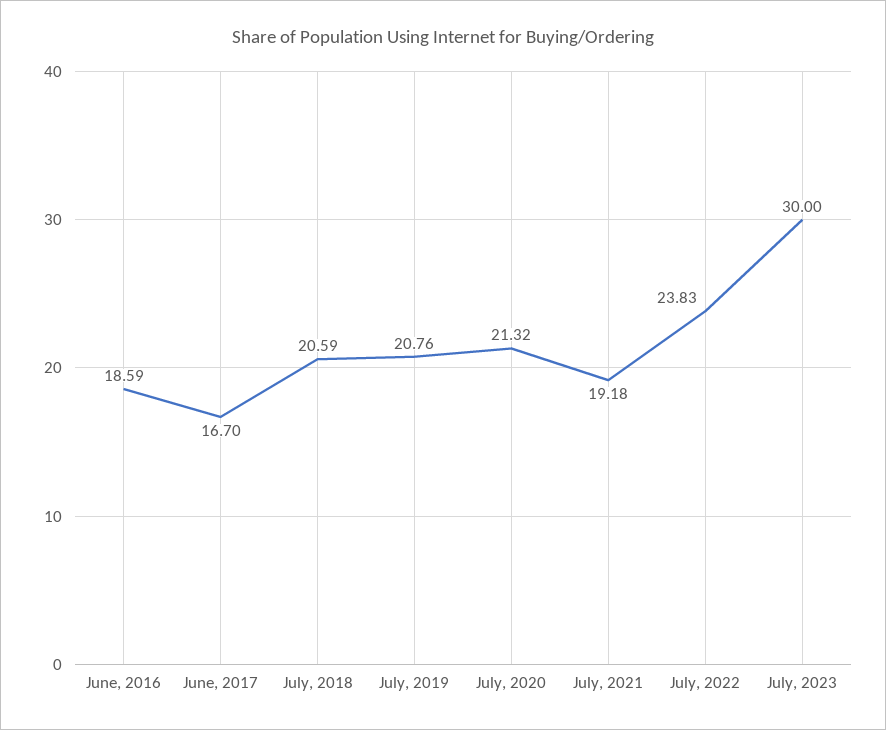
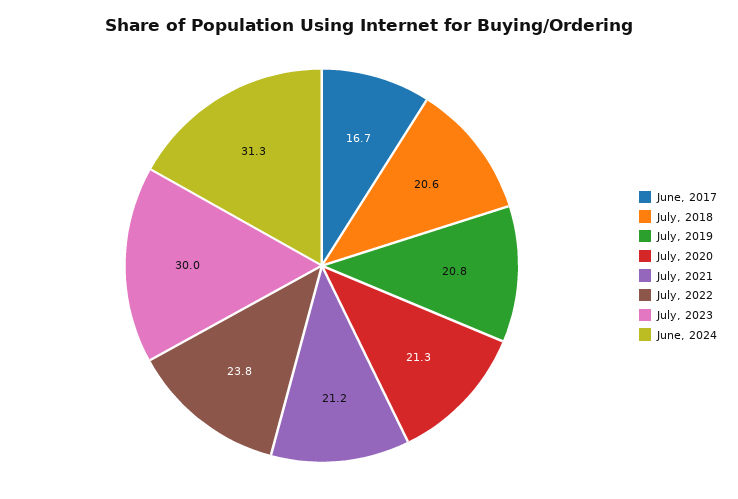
June, 2016: 18.59 -> none
July, 2021: 19.18 -> 21.2
June, 2024: none -> 31.3

